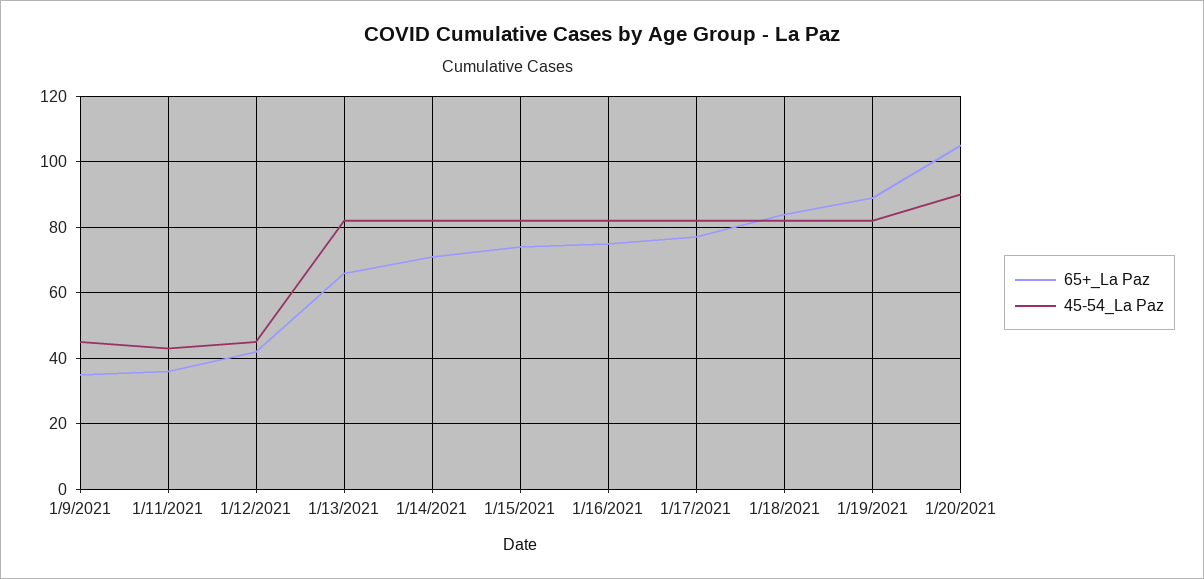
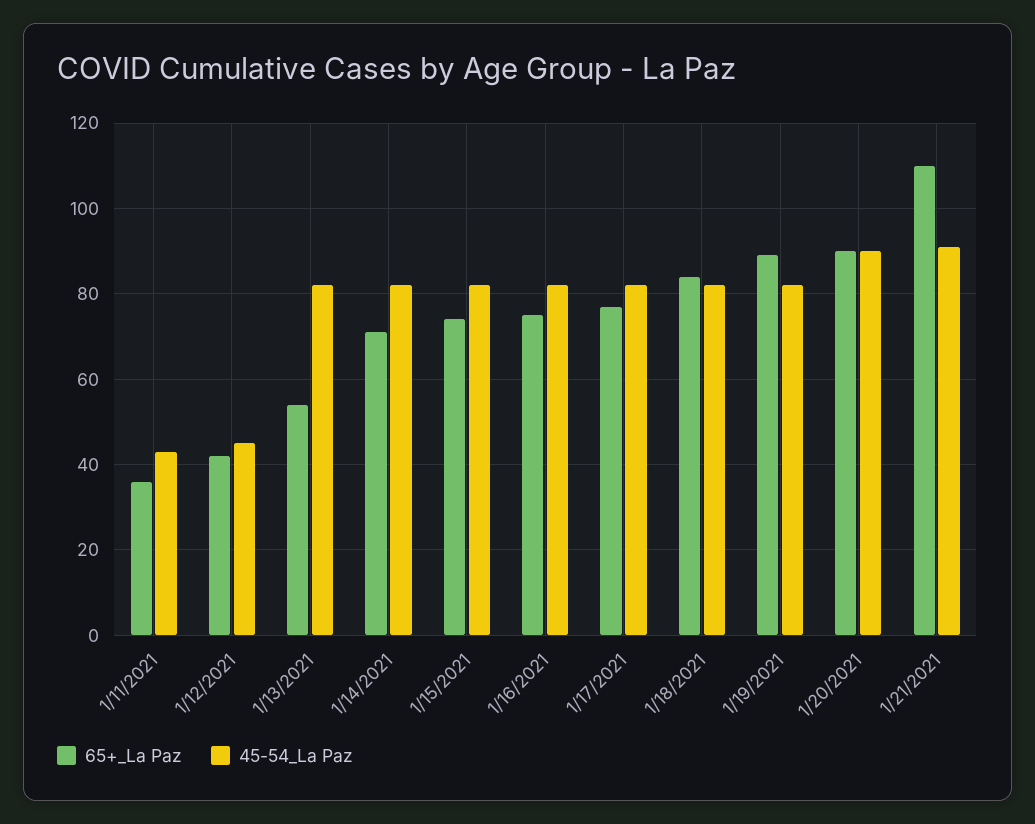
65+_La Paz, 1/9/2021: 35 -> none
45-54_La Paz, 1/9/2021: 45 -> none
65+_La Paz, 1/13/2021: 65 -> 55
65+_La Paz, 1/20/2021: 105 -> 90
65+_La Paz, 1/21/2021: none -> 110
45-54_La Paz, 1/21/2021: none -> 90

